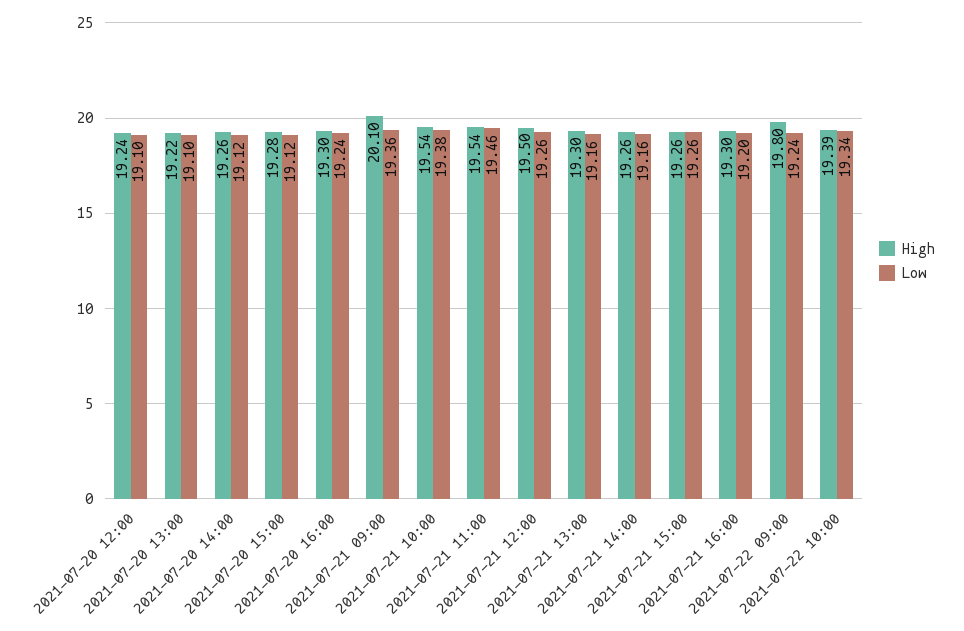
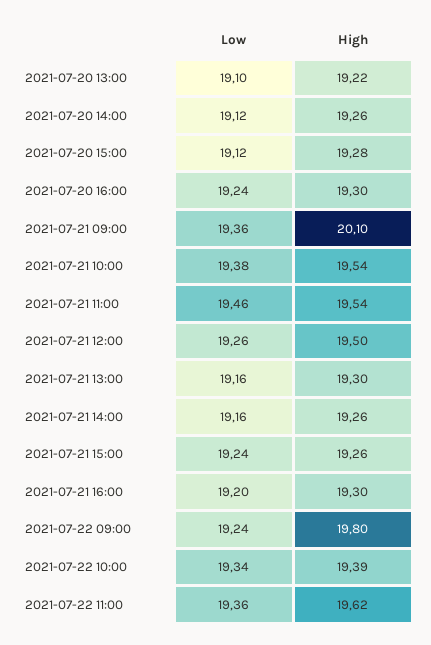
High, 2021-07-20 12:00: 19.24 -> none
Low, 2021-07-20 12:00: 19.1 -> none
Low, 2021-07-21 15:00: 19.26 -> 19.24
Low, 2021-07-22 11:00: none -> 19.36
High, 2021-07-22 11:00: none -> 19.62

